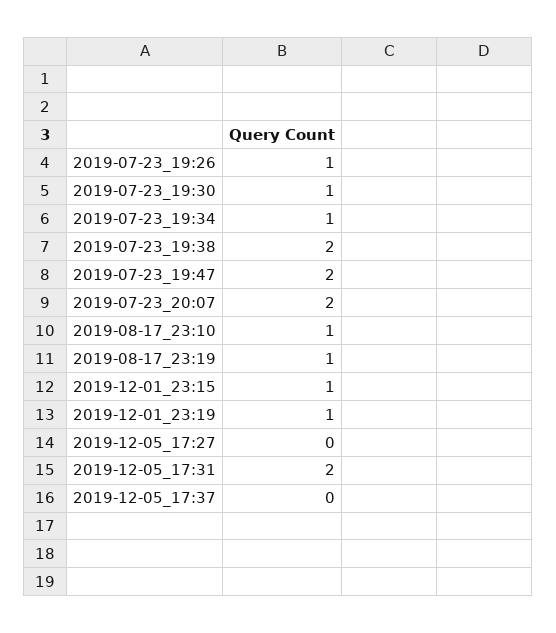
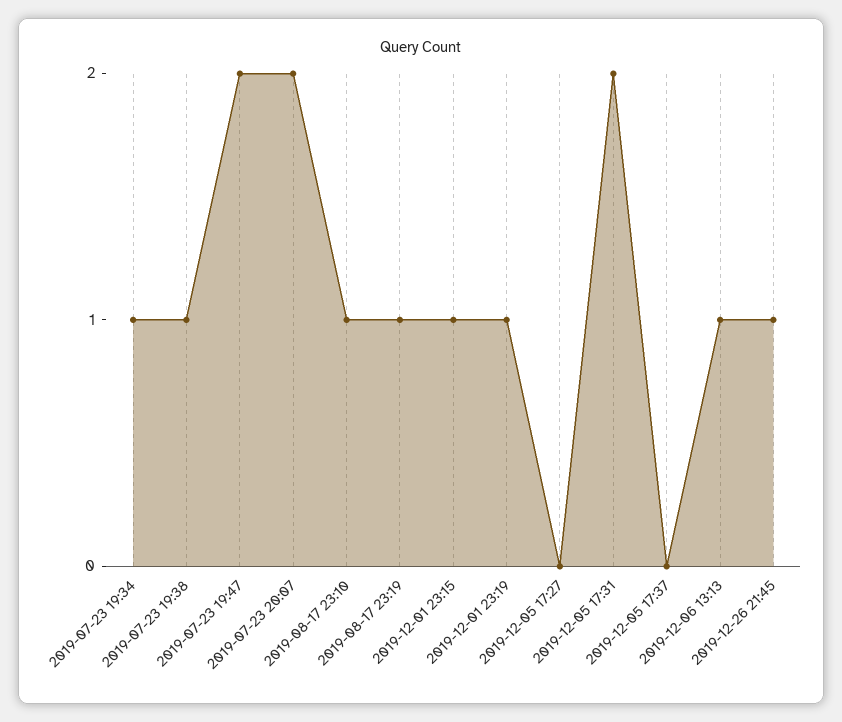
2019-07-23_19:26: 1 -> none
2019-07-23_19:30: 1 -> none
2019-07-23_19:38: 2 -> 1
2019-12-06 13:13: none -> 1
2019-12-26 21:45: none -> 1

